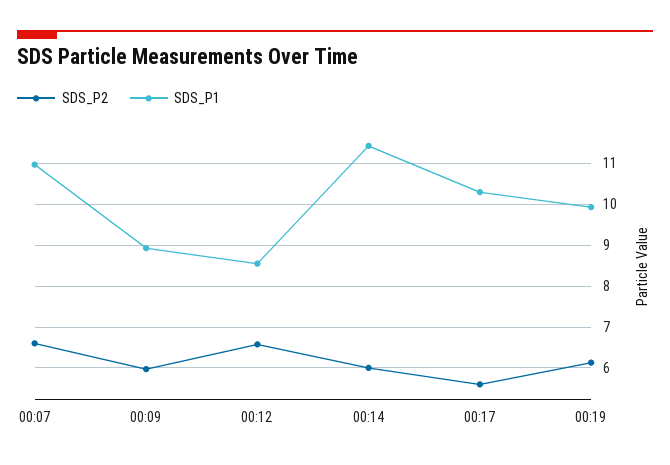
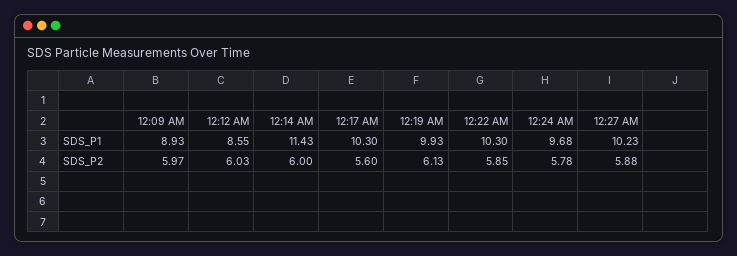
SDS_P2, 00:07: 6.6 -> none
SDS_P1, 00:07: 11 -> none
SDS_P2, 00:12: 6.6 -> 6.03
SDS_P1, 12:22 AM: none -> 10.3
SDS_P1, 12:24 AM: none -> 9.68
SDS_P1, 12:27 AM: none -> 10.23
SDS_P2, 12:22 AM: none -> 5.85
SDS_P2, 12:24 AM: none -> 5.78
SDS_P2, 12:27 AM: none -> 5.88

